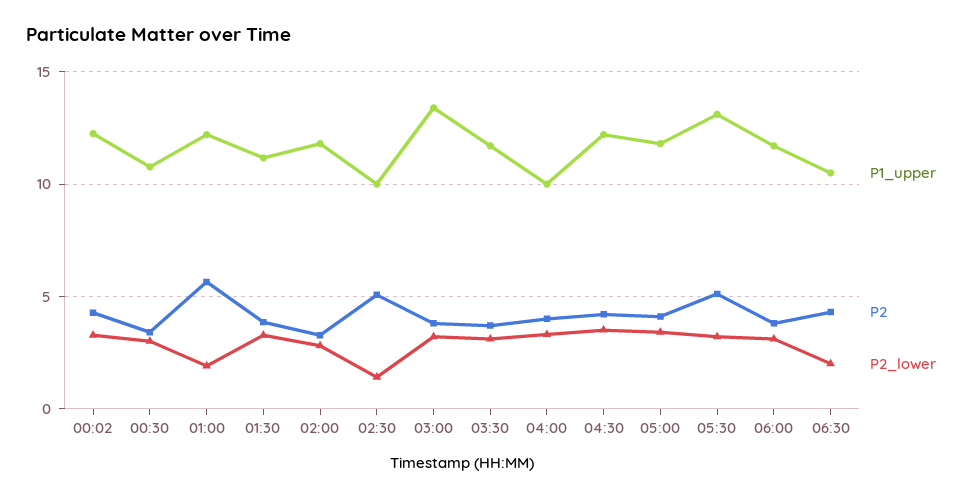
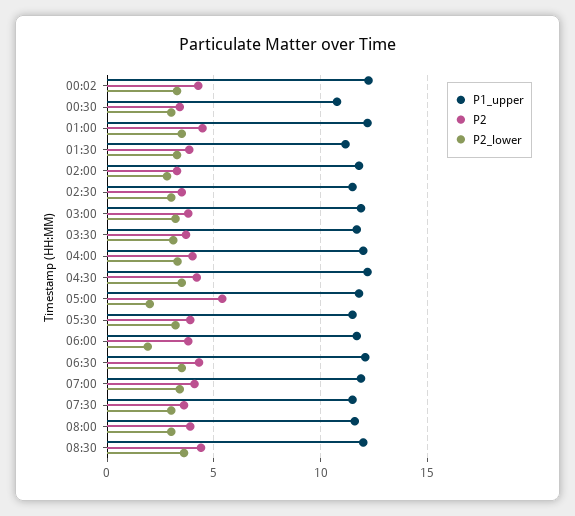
P2, 01:00: 5.5 -> 4.5
P2_lower, 01:00: 2 -> 3.5
P1_upper, 02:30: 10 -> 11.5
P2, 02:30: 5 -> 3.5
P2_lower, 02:30: 1.5 -> 3
P1_upper, 03:00: 13.5 -> 12
P1_upper, 04:00: 10 -> 12
P2, 05:00: 4 -> 5.5
P2_lower, 05:00: 3.5 -> 2
P1_upper, 05:30: 13 -> 11.5
P2, 05:30: 5 -> 4
P2_lower, 06:00: 3 -> 2
P1_upper, 06:30: 10.5 -> 12
P2_lower, 06:30: 2 -> 3.5
P1_upper, 07:00: none -> 12
P2, 07:00: none -> 4
P2_lower, 07:00: none -> 3.5
P1_upper, 07:30: none -> 11.5
P2, 07:30: none -> 3.5
P2_lower, 07:30: none -> 3
P1_upper, 08:00: none -> 11.5
P2, 08:00: none -> 4
P2_lower, 08:00: none -> 3
P1_upper, 08:30: none -> 12
P2, 08:30: none -> 4.5
P2_lower, 08:30: none -> 3.5

